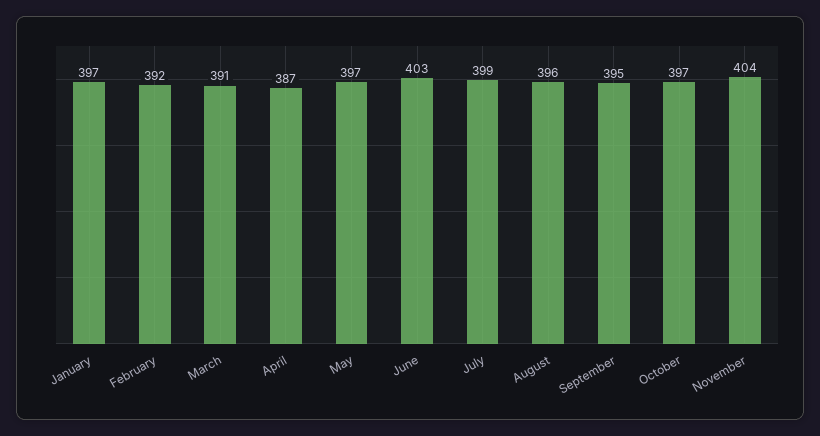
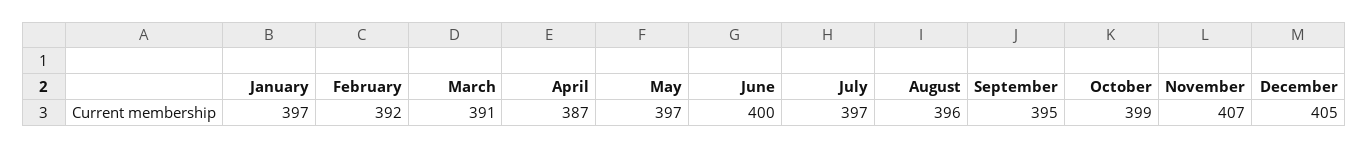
June: 403 -> 400
July: 399 -> 397
October: 397 -> 399
November: 404 -> 407
December: none -> 405

